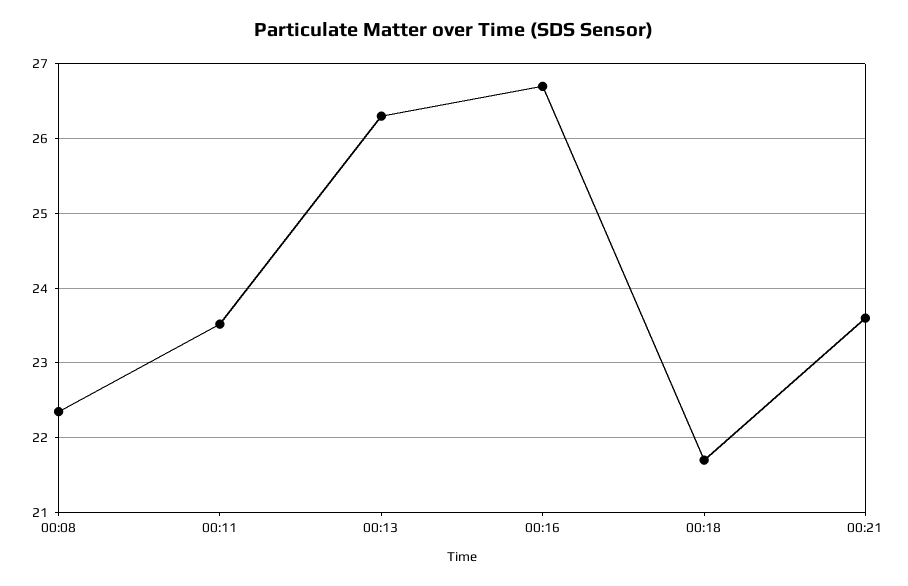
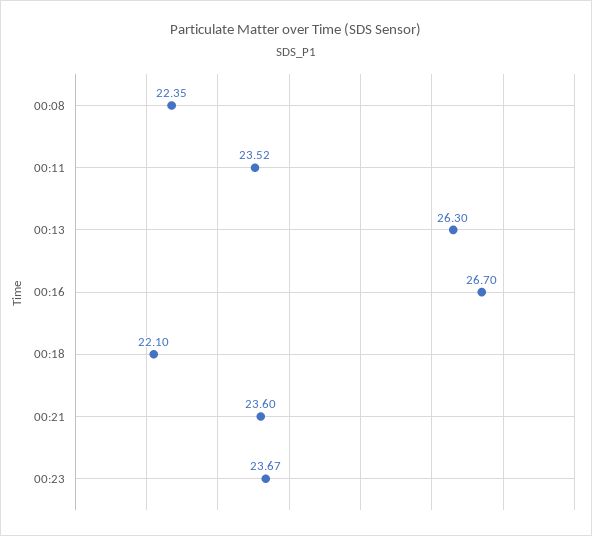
00:18: 21.7 -> 22.1
00:23: none -> 23.67

